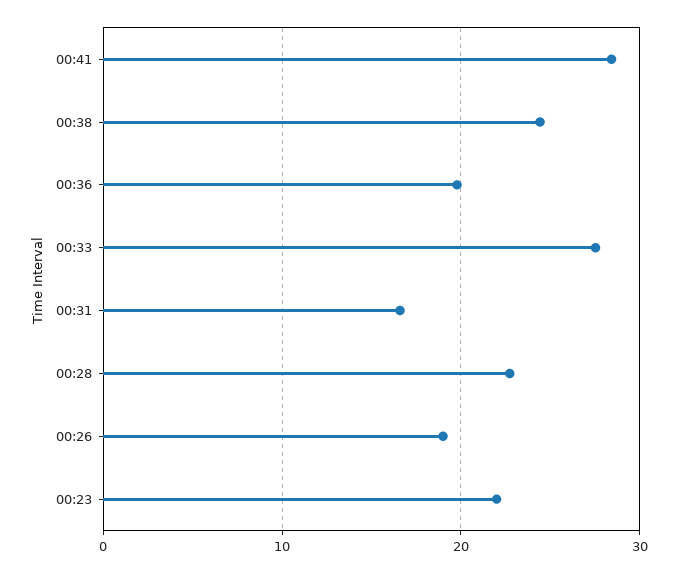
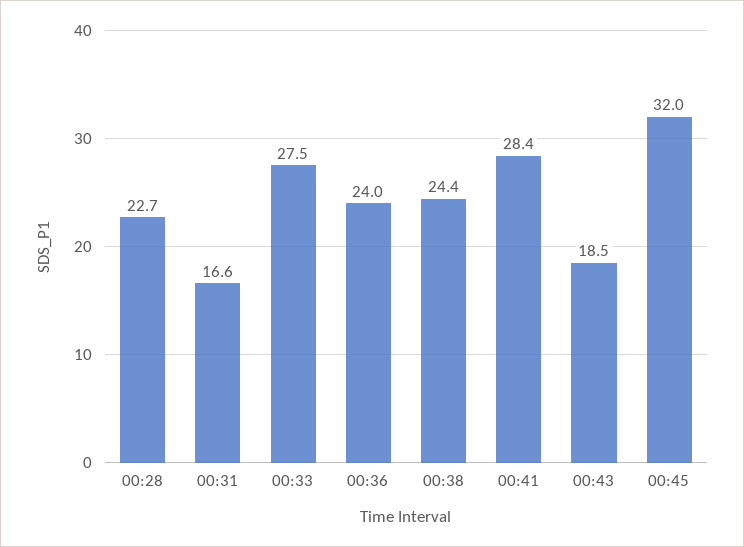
00:36: 20 -> 24
00:26: 19 -> none
00:23: 22 -> none
00:43: none -> 18.5
00:45: none -> 32

